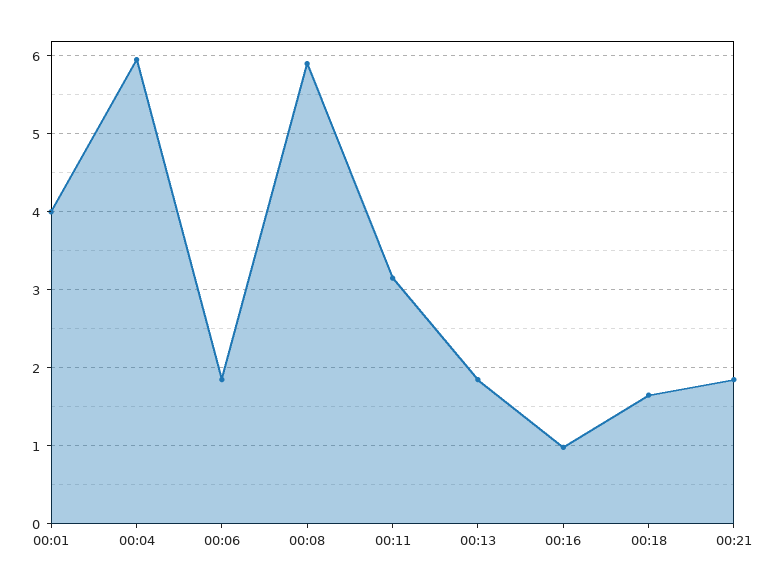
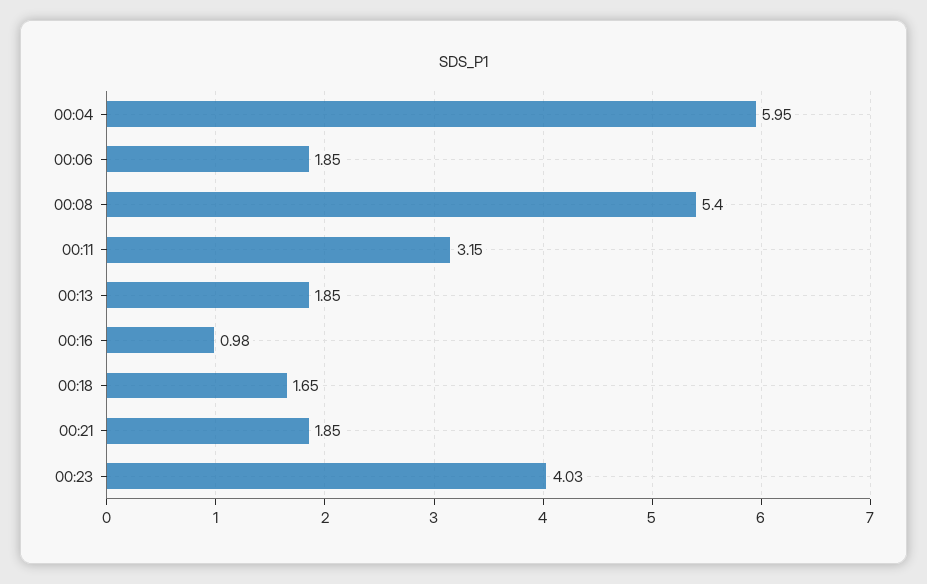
00:01: 4 -> none
00:08: 5.9 -> 5.4
00:23: none -> 4.03

